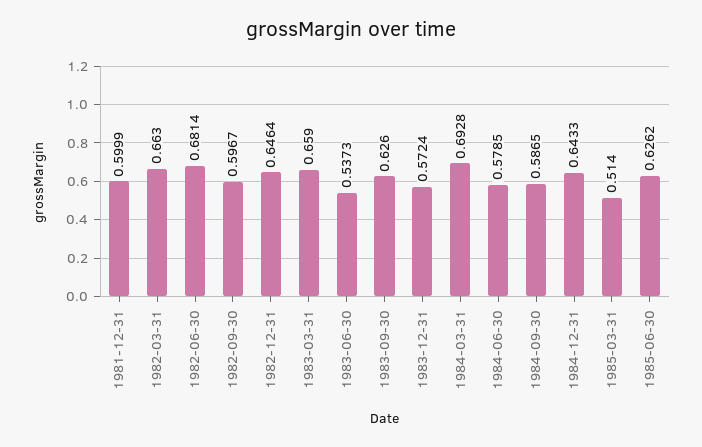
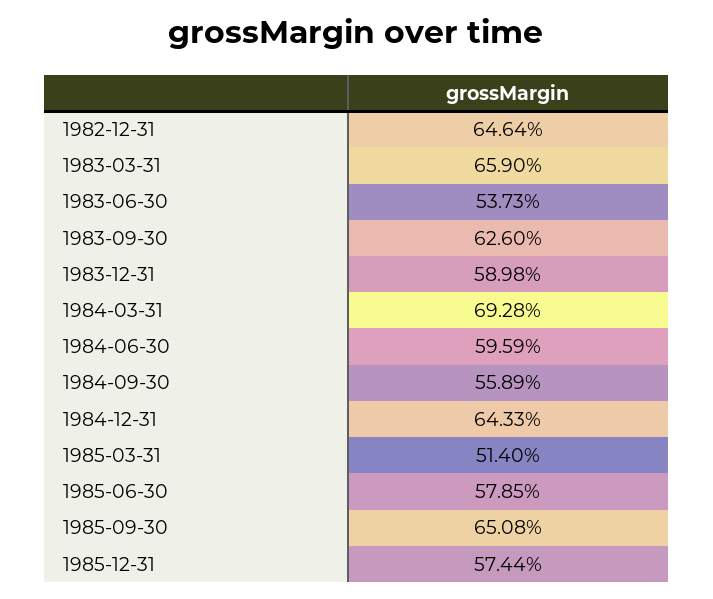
1981-12-31: 0.5999 -> none
1982-03-31: 0.663 -> none
1982-06-30: 0.6814 -> none
1982-09-30: 0.5967 -> none
1983-12-31: 0.5724 -> 0.5898
1984-06-30: 0.5785 -> 0.5959
1984-09-30: 0.5865 -> 0.5589
1985-06-30: 0.6262 -> 0.5785
1985-09-30: none -> 0.6508
1985-12-31: none -> 0.5744

